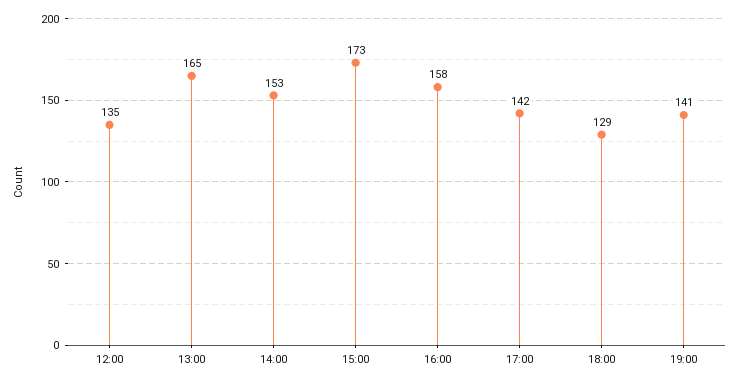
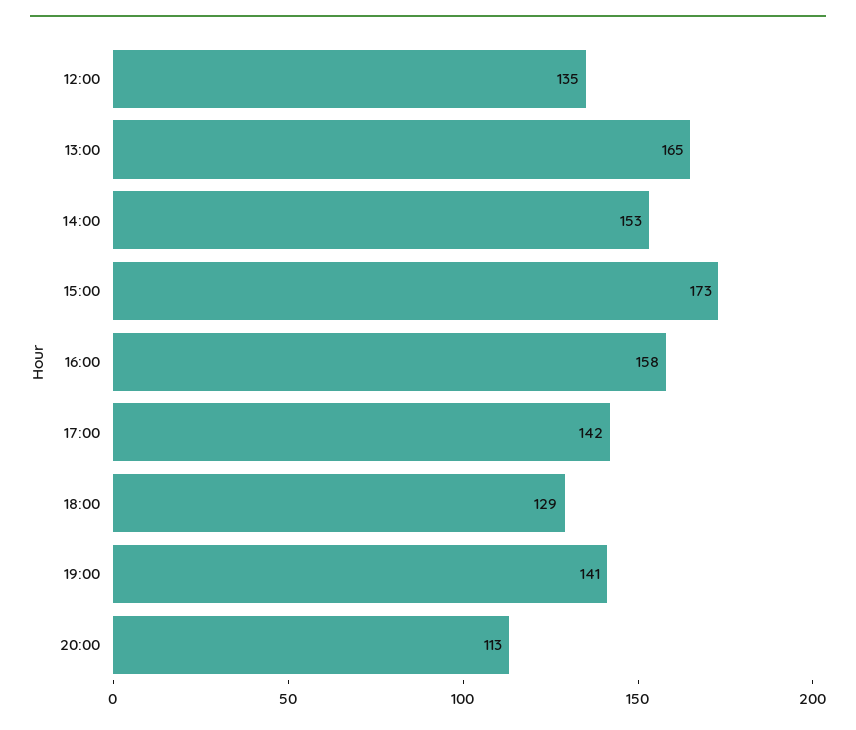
20:00: none -> 113

